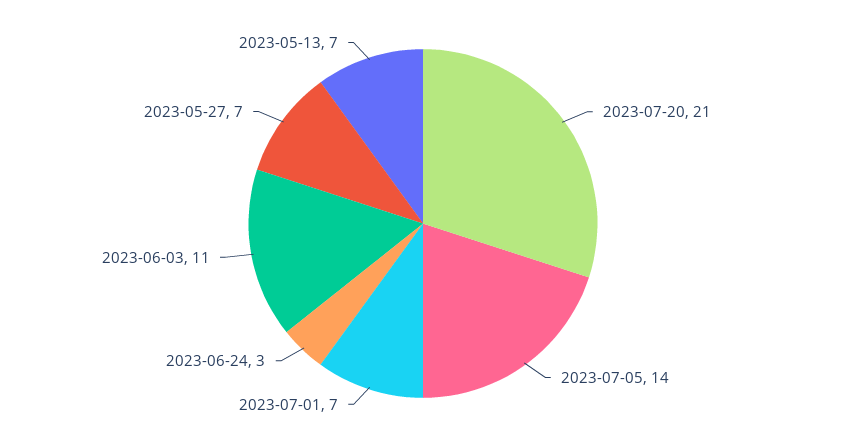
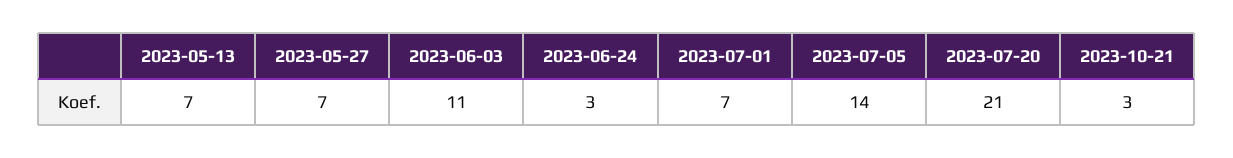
2023-10-21: none -> 3

